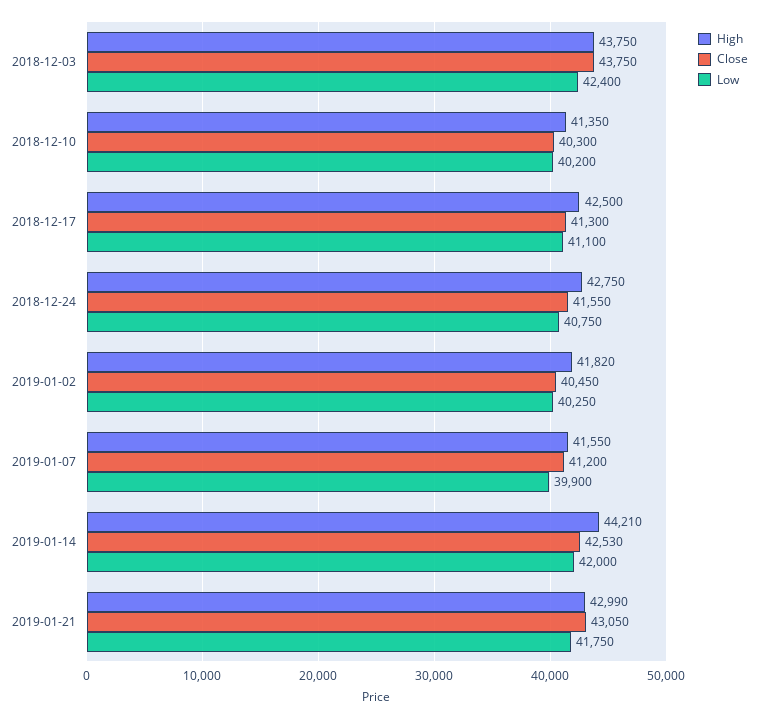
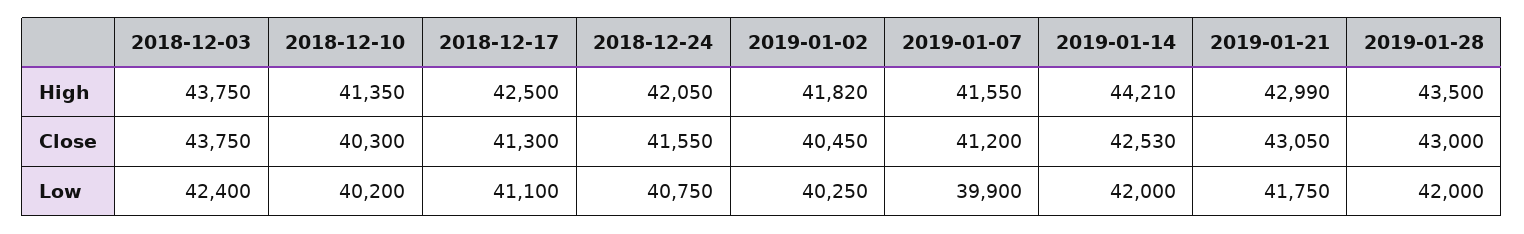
High, 2018-12-24: 42750 -> 42050
High, 2019-01-28: none -> 43500
Close, 2019-01-28: none -> 43000
Low, 2019-01-28: none -> 42000

